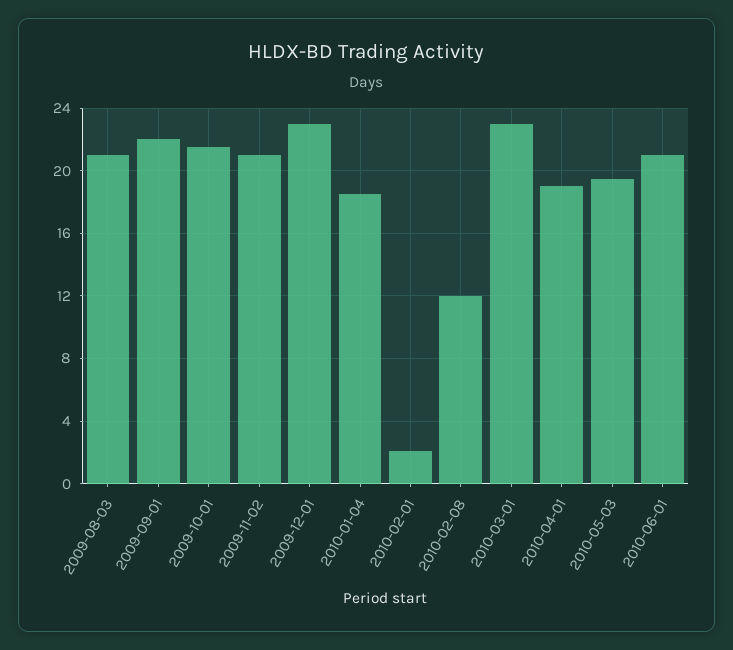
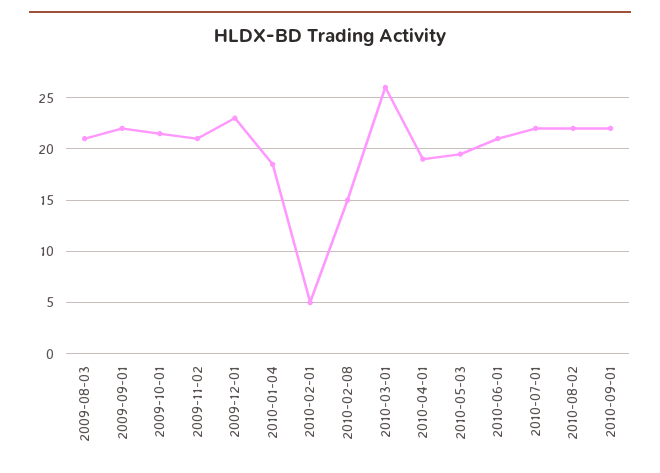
2010-02-01: 2 -> 5
2010-02-08: 12 -> 15
2010-03-01: 23 -> 26
2010-07-01: none -> 22
2010-08-02: none -> 22
2010-09-01: none -> 22

